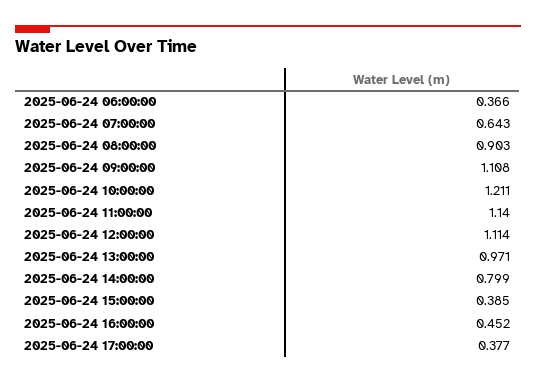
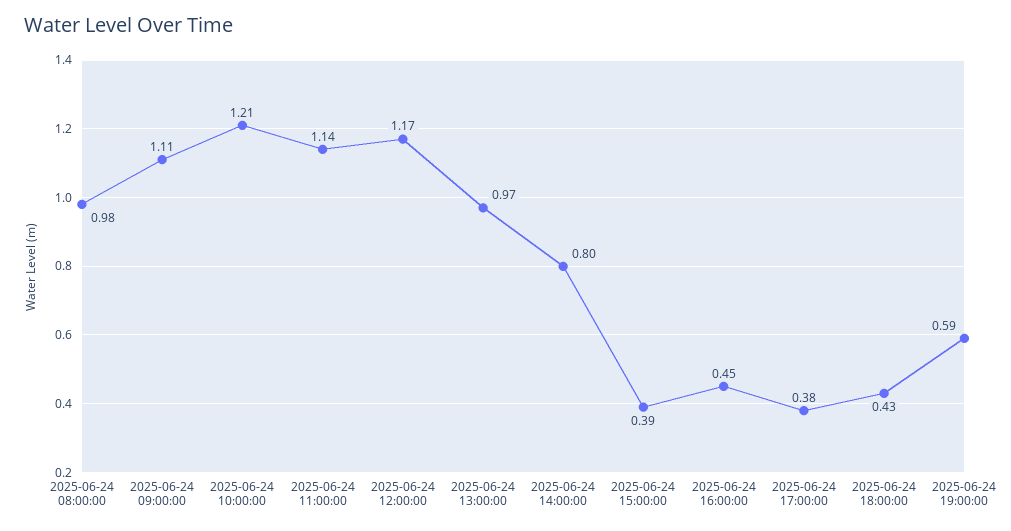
2025-06-24 06:00:00: 0.366 -> none
2025-06-24 07:00:00: 0.643 -> none
2025-06-24 08:00:00: 0.903 -> 0.98
2025-06-24 12:00:00: 1.114 -> 1.17
2025-06-24 18:00:00: none -> 0.43
2025-06-24 19:00:00: none -> 0.59

